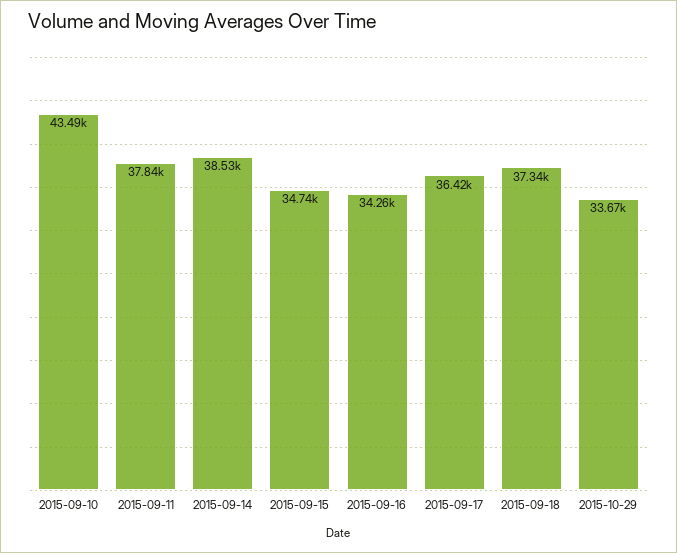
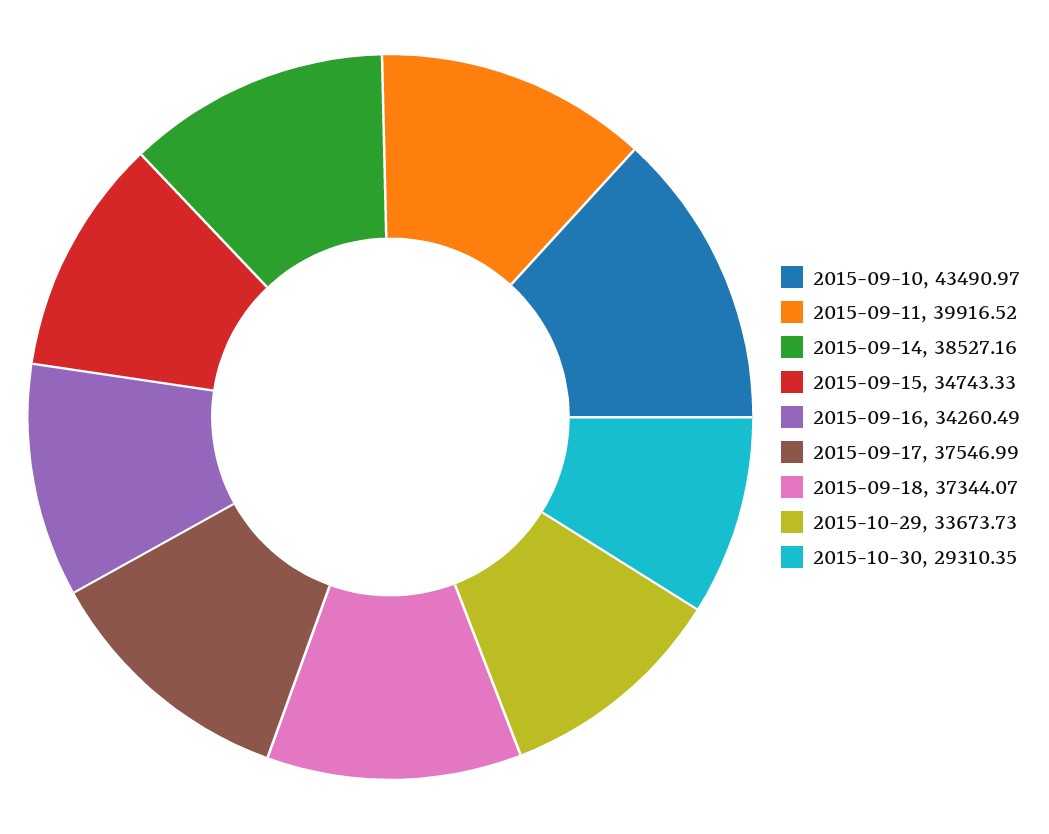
2015-09-11: 37840 -> 39916.52
2015-09-17: 36420 -> 37546.99
2015-10-30: none -> 29310.35

